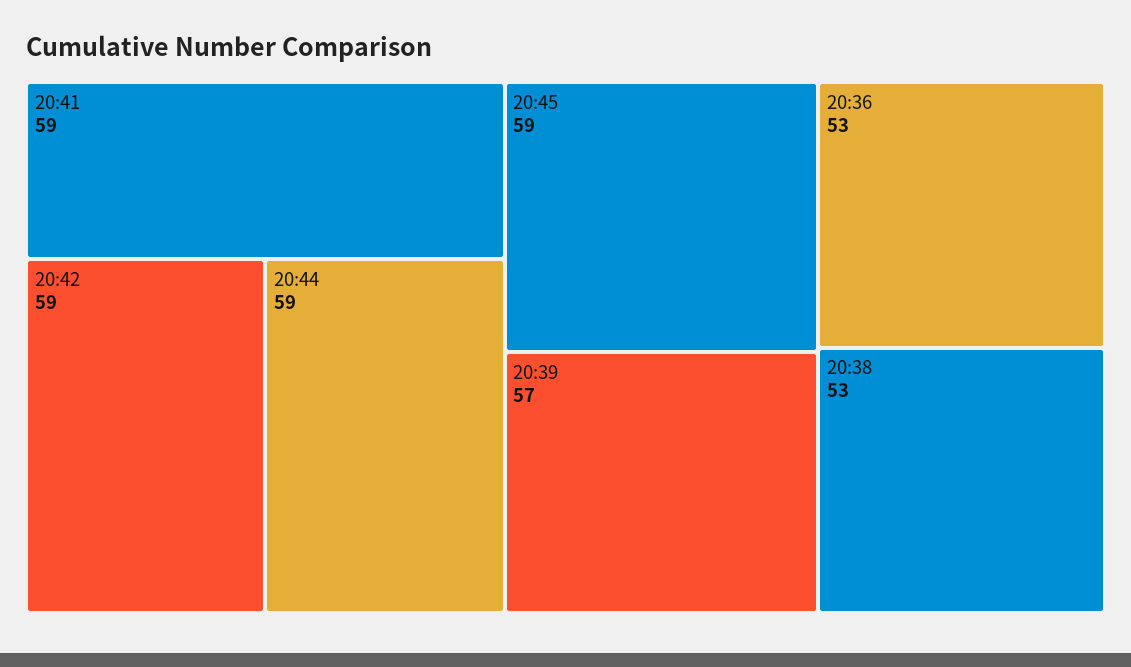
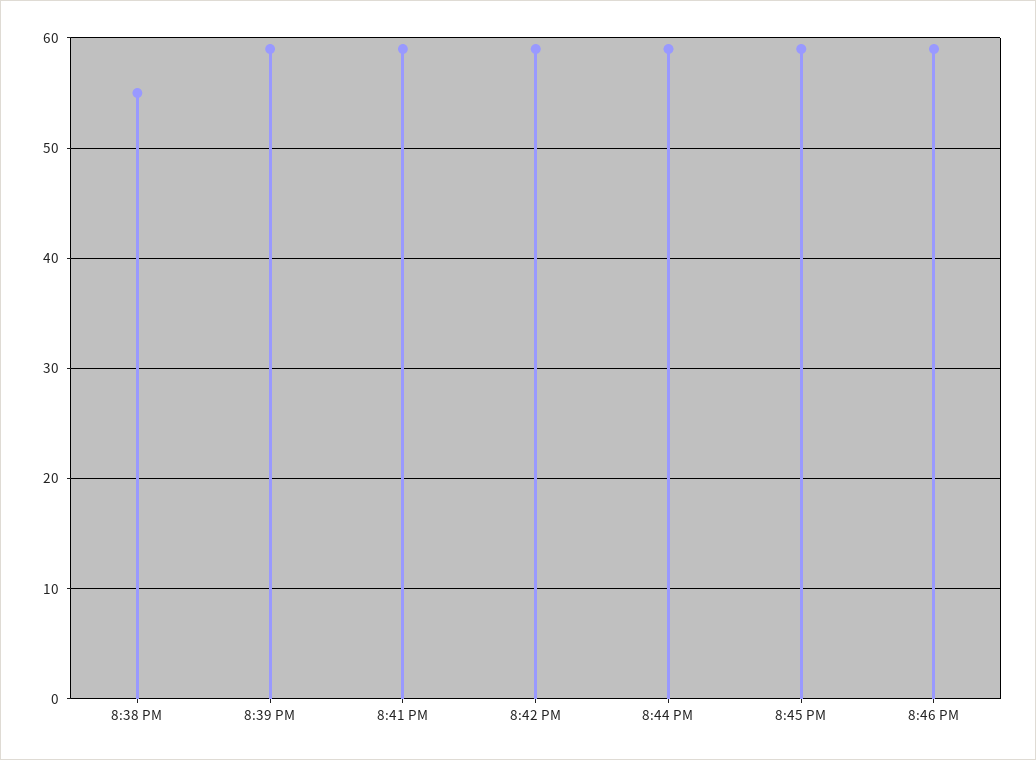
20:39: 57 -> 59
20:36: 53 -> none
20:38: 53 -> 55
8:46 PM: none -> 59

